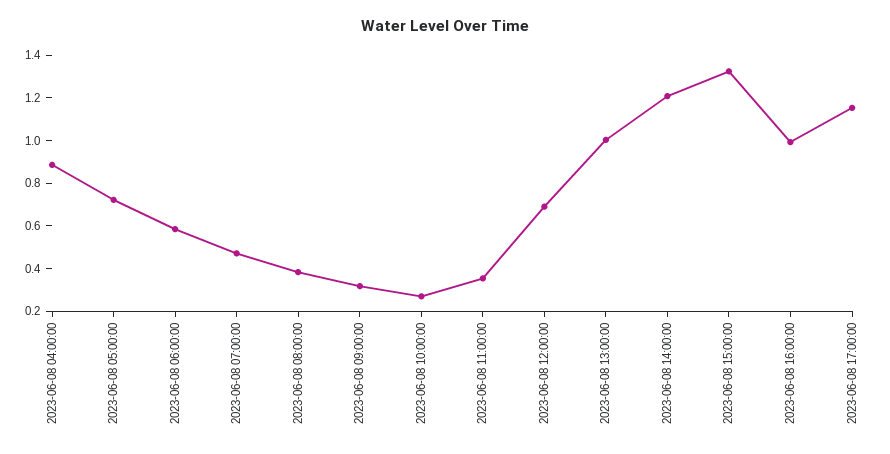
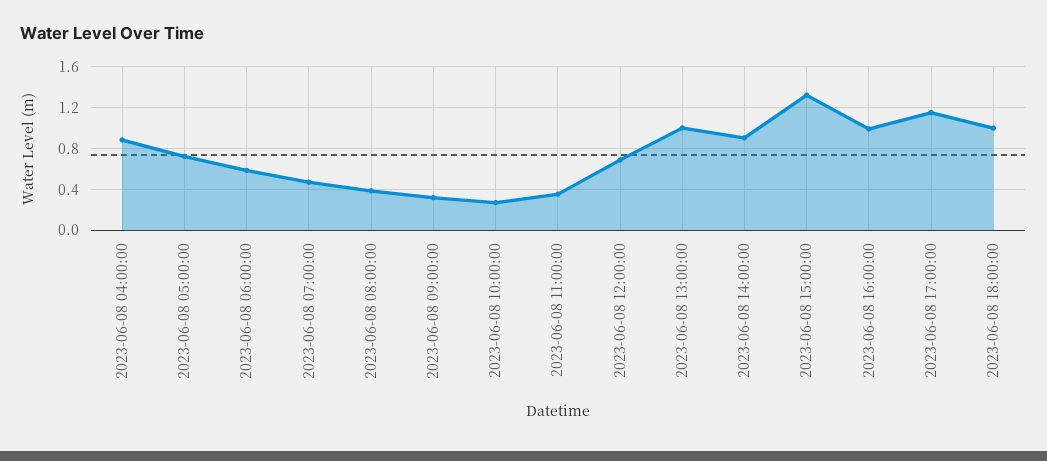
2023-06-08 14:00:00: 1.2 -> 0.9
2023-06-08 18:00:00: none -> 1

